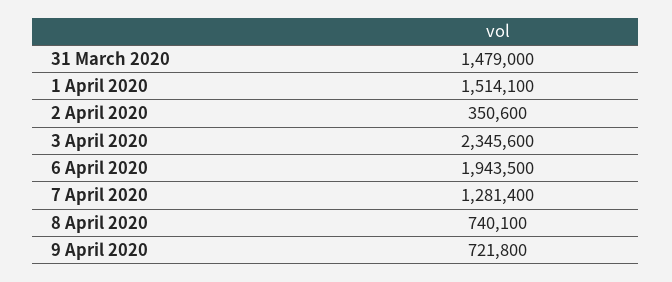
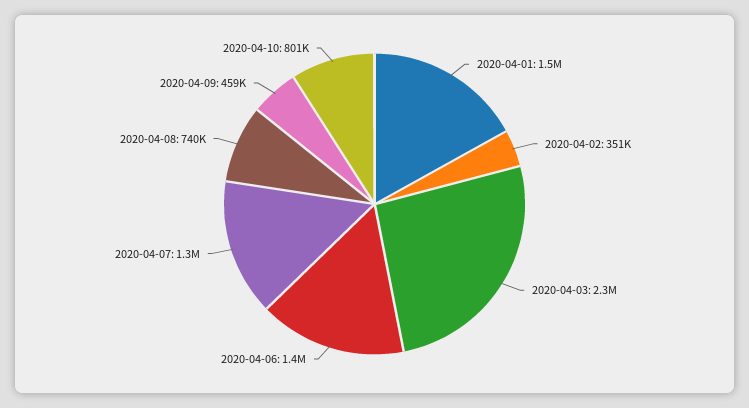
31 March 2020: 1479000 -> none
6 April 2020: 1943500 -> 1400000
9 April 2020: 721800 -> 459000
2020-04-10: none -> 801000

